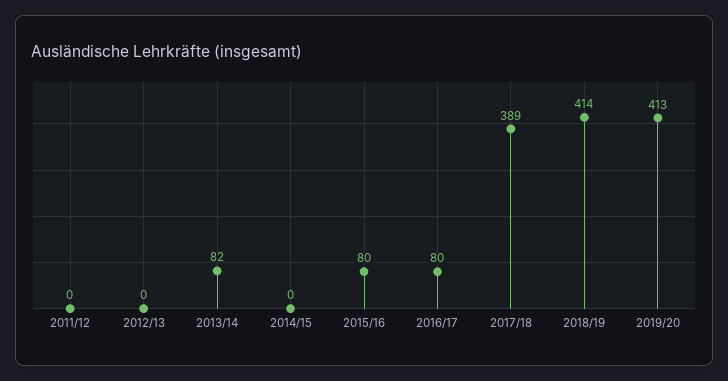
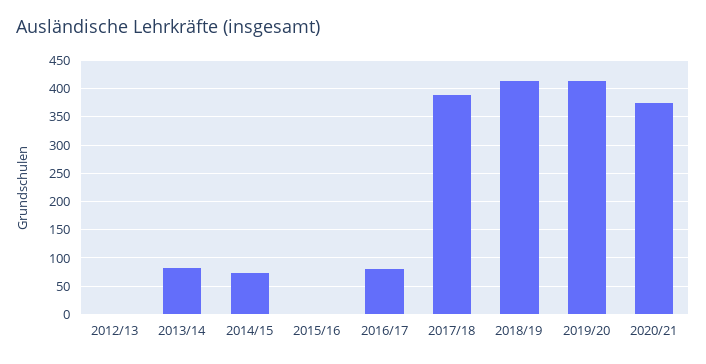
2011/12: 0 -> none
2014/15: 0 -> 75
2015/16: 80 -> 0
2020/21: none -> 375

